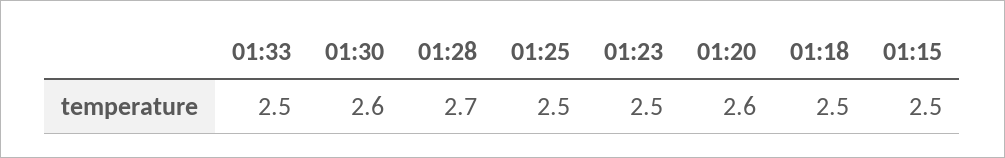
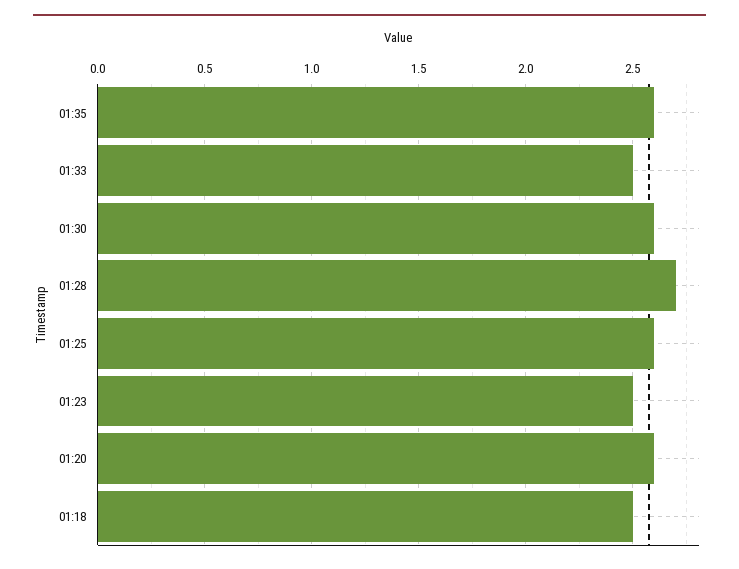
01:25: 2.5 -> 2.6
01:15: 2.5 -> none
01:35: none -> 2.6

